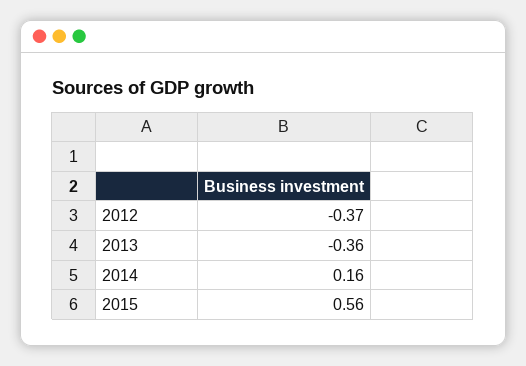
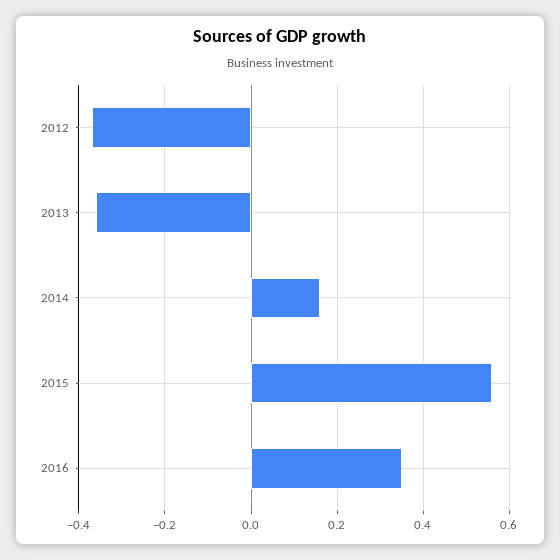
2016: none -> 0.35

